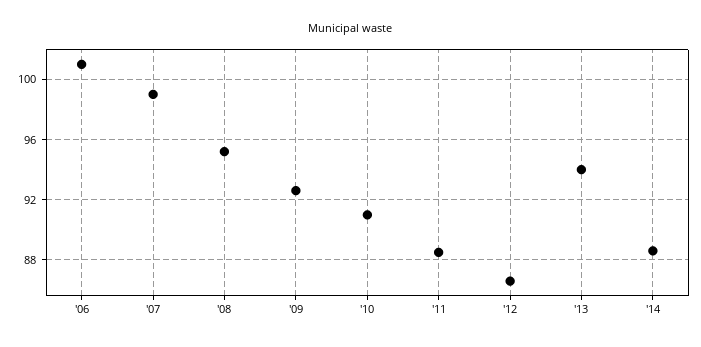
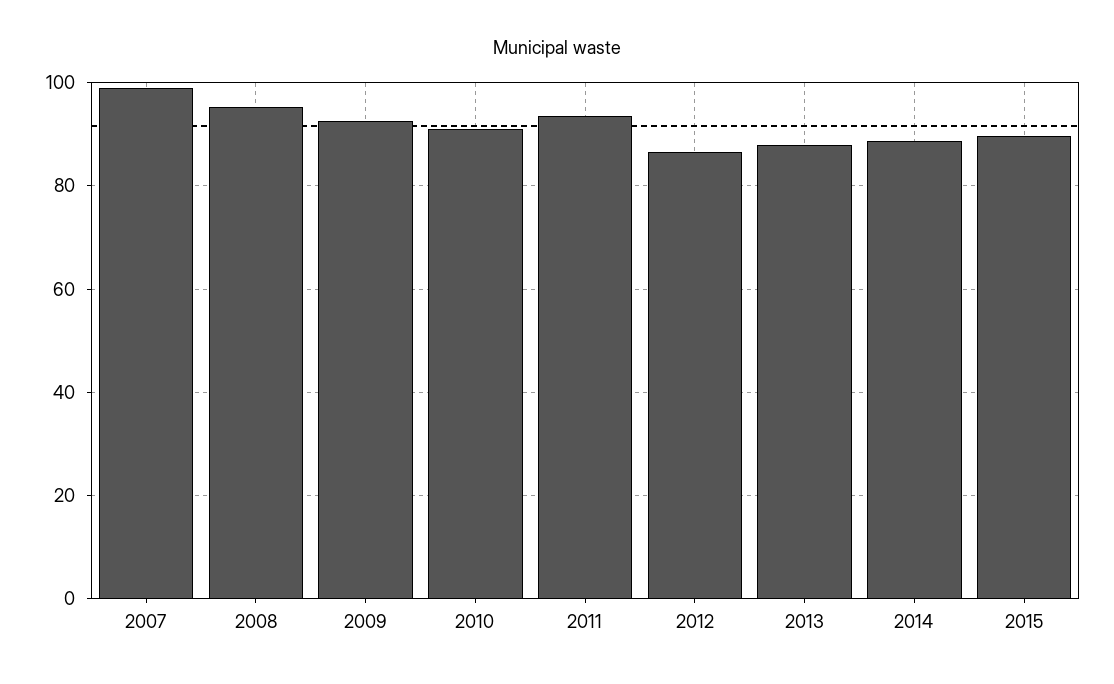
'06: 101 -> none
'11: 88.5 -> 94
'13: 94 -> 88
2015: none -> 90

